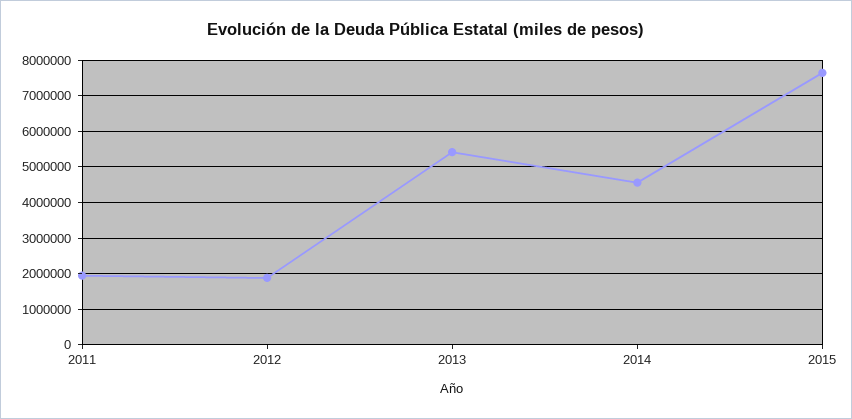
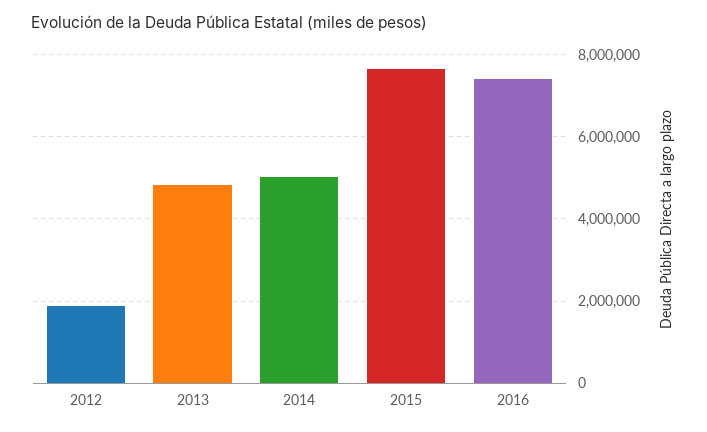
2011: 2000000 -> none
2013: 5400000 -> 4800000
2014: 4600000 -> 5000000
2016: none -> 7400000

